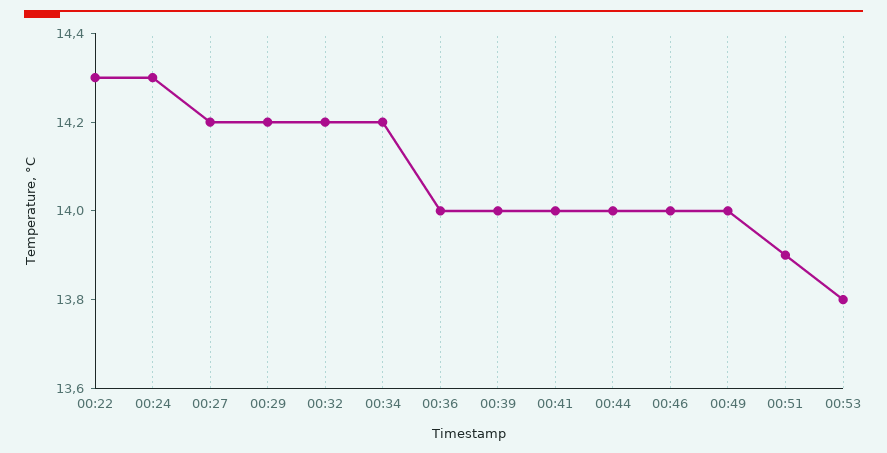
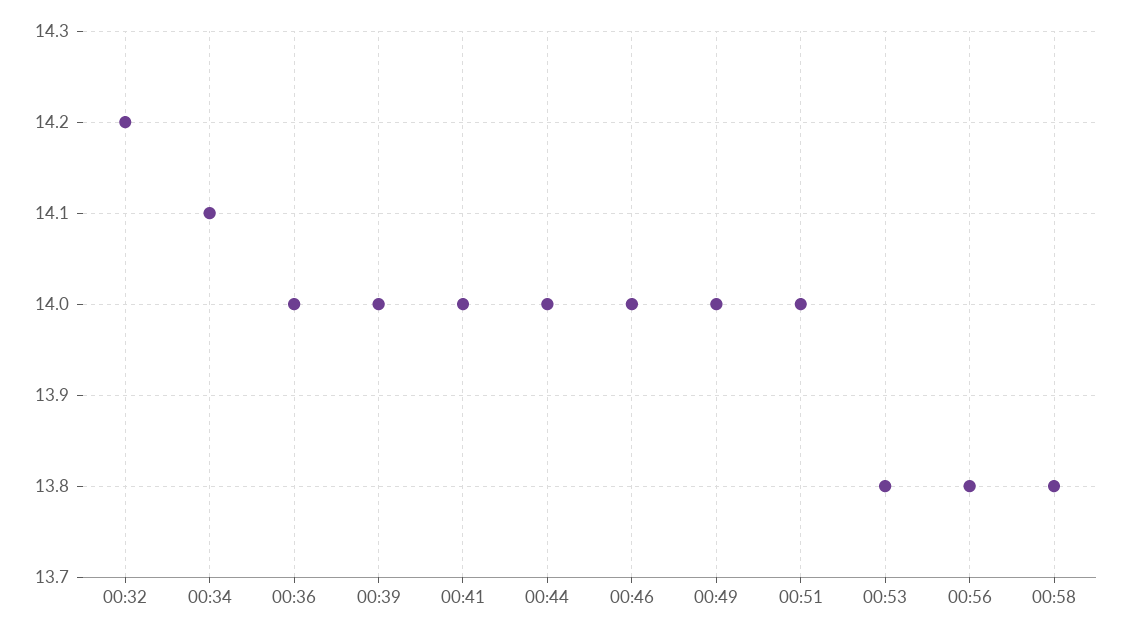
00:22: 14.3 -> none
00:24: 14.3 -> none
00:27: 14.2 -> none
00:29: 14.2 -> none
00:34: 14.2 -> 14.1
00:51: 13.9 -> 14
00:56: none -> 13.8
00:58: none -> 13.8

